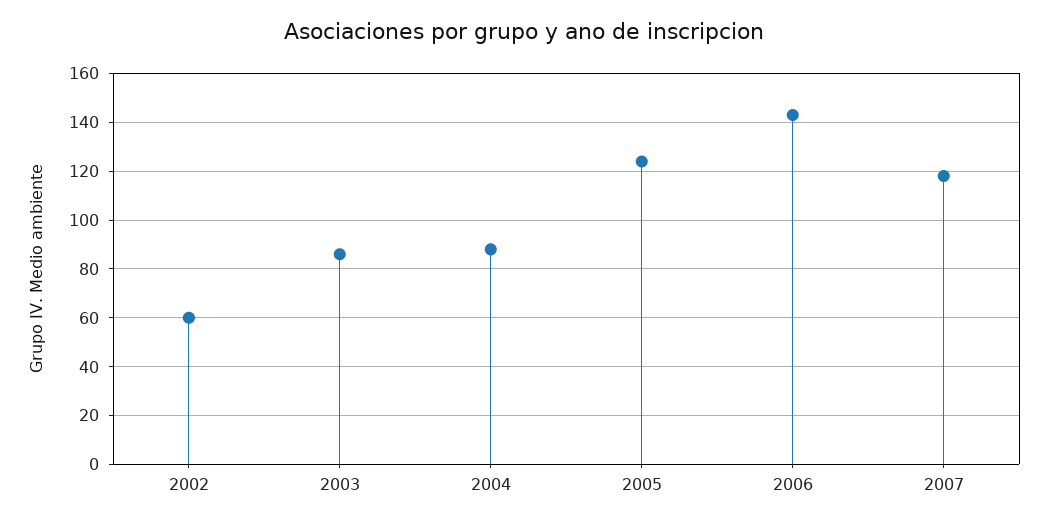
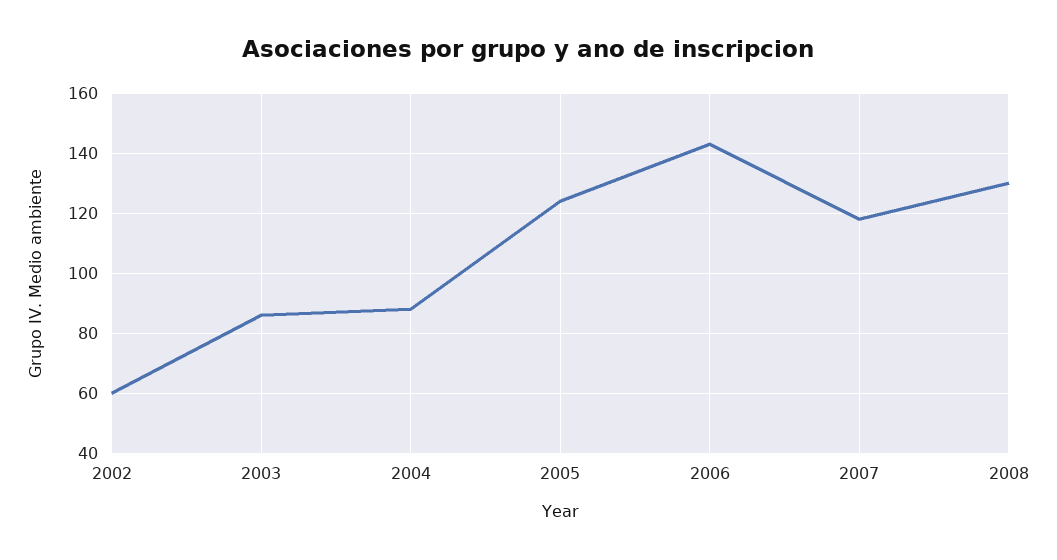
2008: none -> 130

